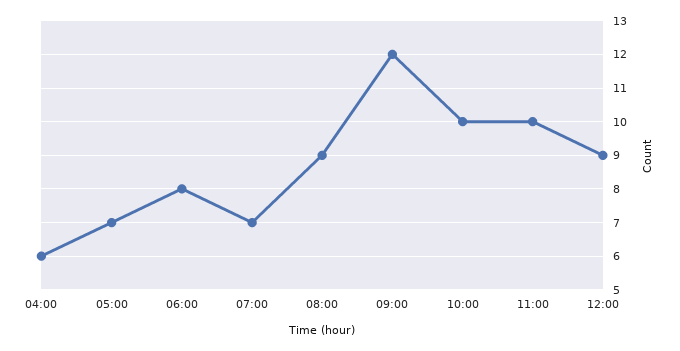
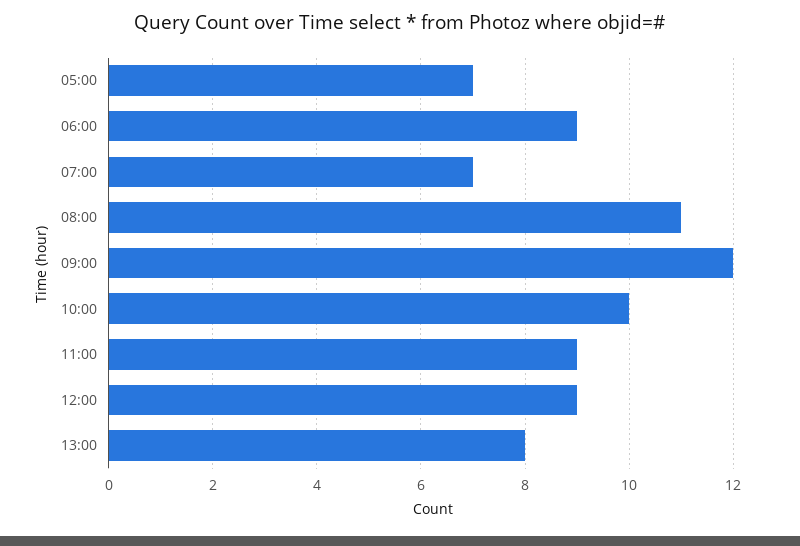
04:00: 6 -> none
06:00: 8 -> 9
08:00: 9 -> 11
11:00: 10 -> 9
13:00: none -> 8

